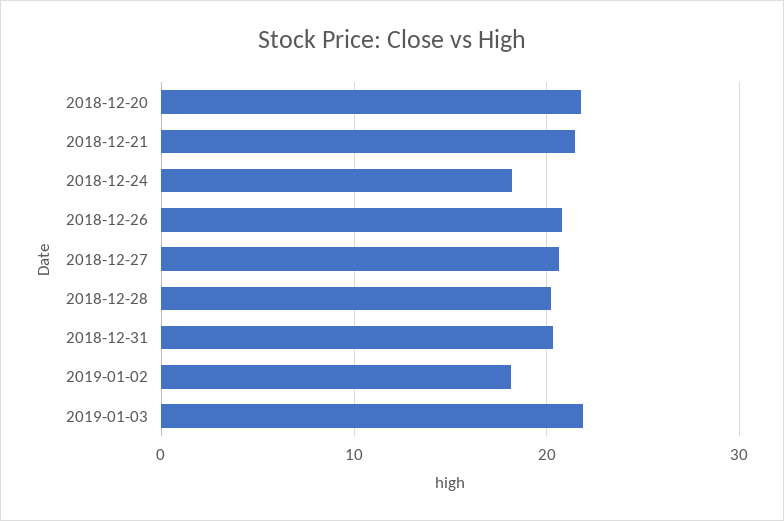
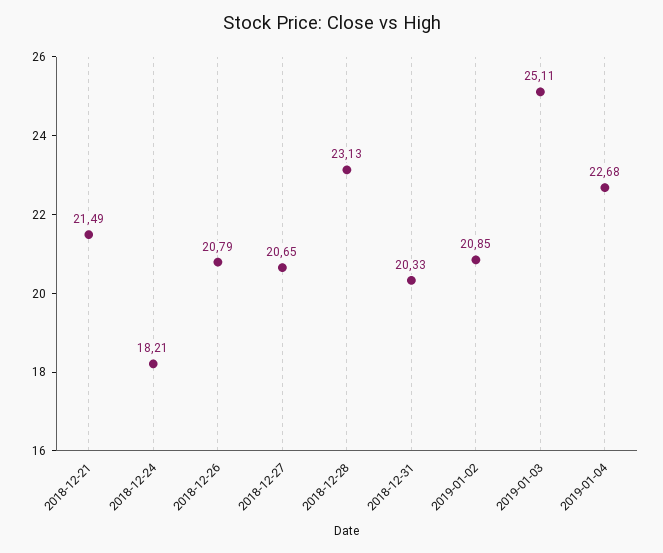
2018-12-20: 22 -> none
2018-12-28: 20 -> 23.13
2019-01-02: 18 -> 20.85
2019-01-03: 22 -> 25.11
2019-01-04: none -> 22.68

